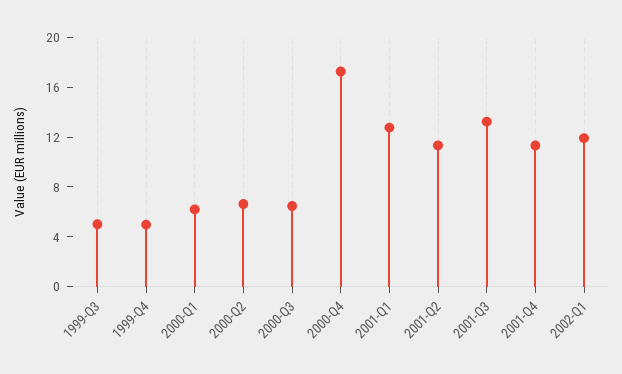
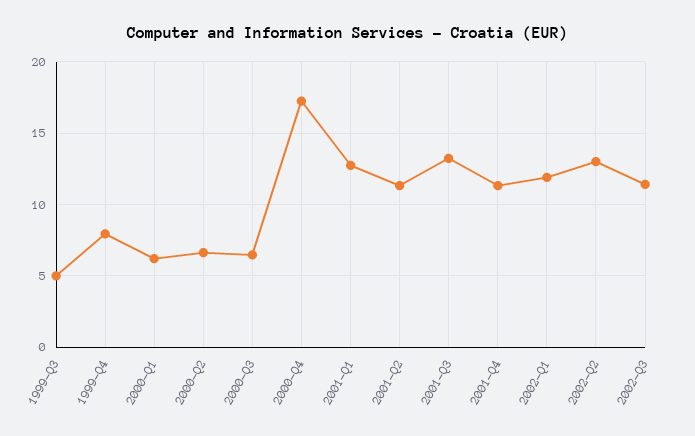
1999-Q4: 5 -> 8
2002-Q2: none -> 13
2002-Q3: none -> 11.5

